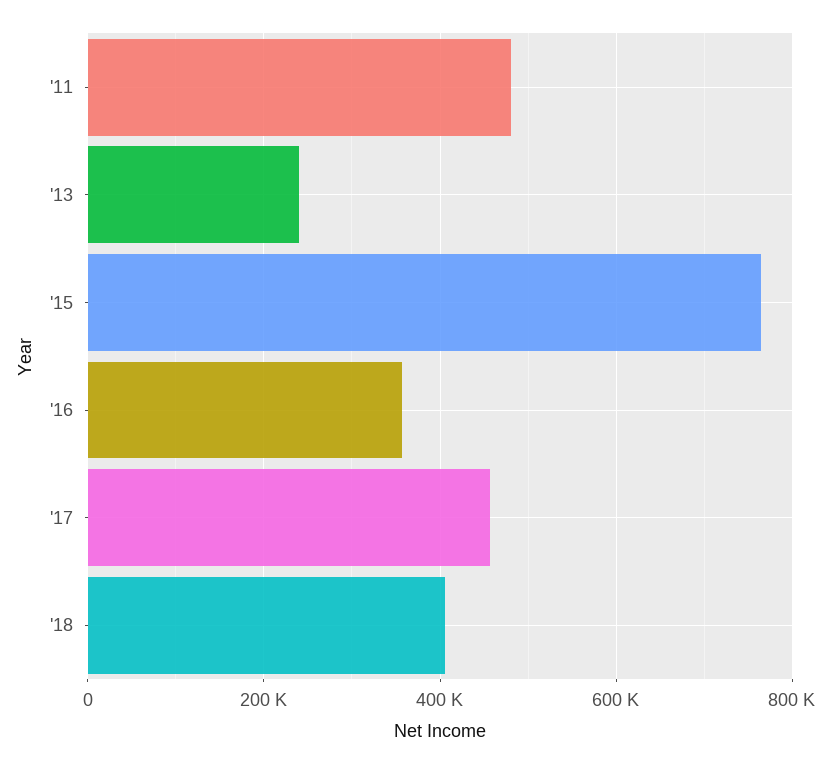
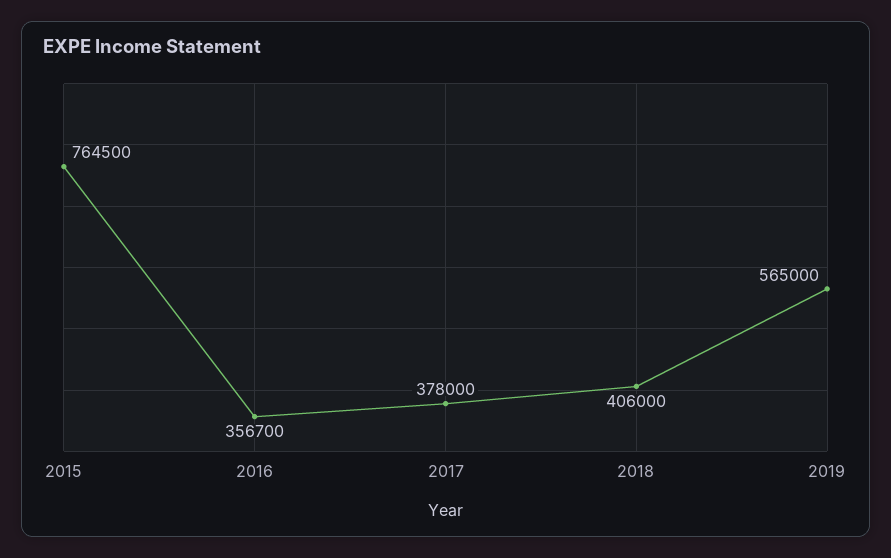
'11: 480000 -> none
'13: 240000 -> none
'17: 460000 -> 378000
2019: none -> 565000

